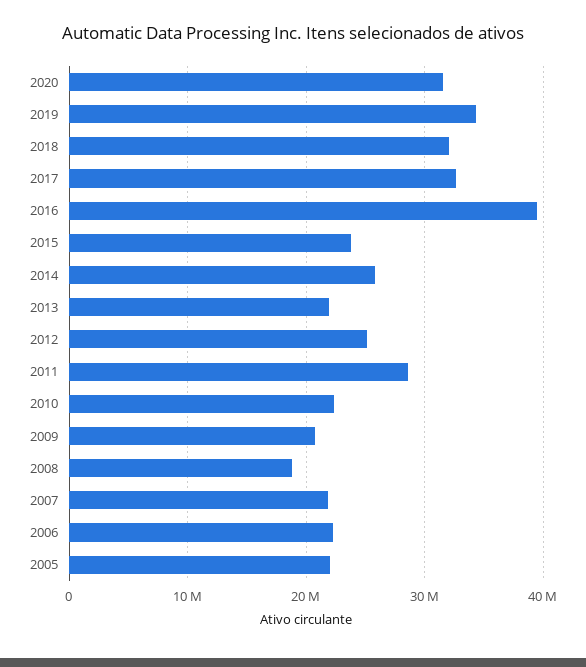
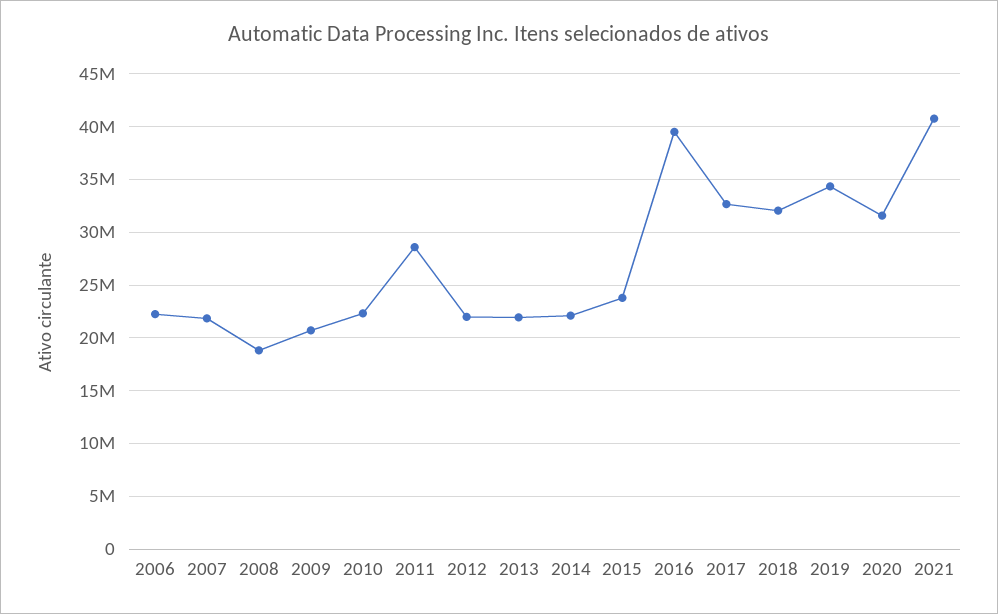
2014: 26000000 -> 22000000
2012: 25000000 -> 22000000
2005: 22000000 -> none
2021: none -> 41000000

